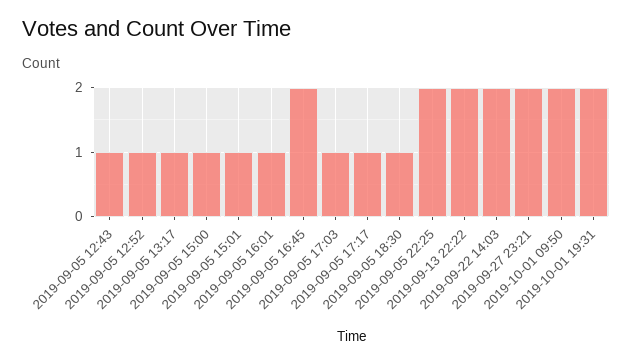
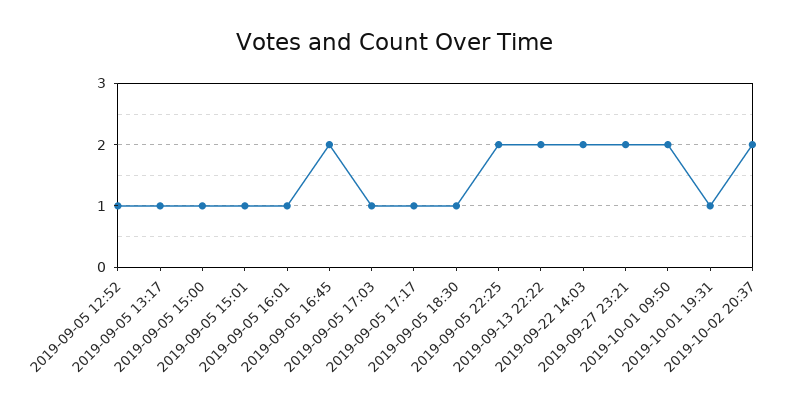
2019-09-05 12:43: 1 -> none
2019-10-01 19:31: 2 -> 1
2019-10-02 20:37: none -> 2

